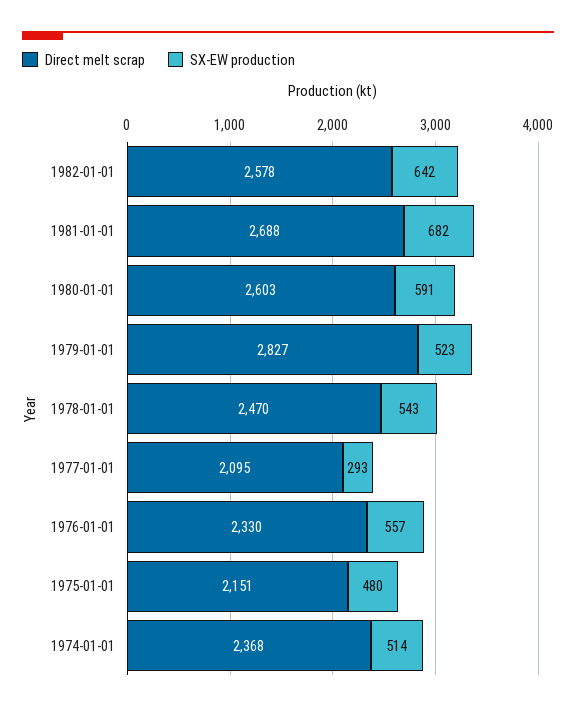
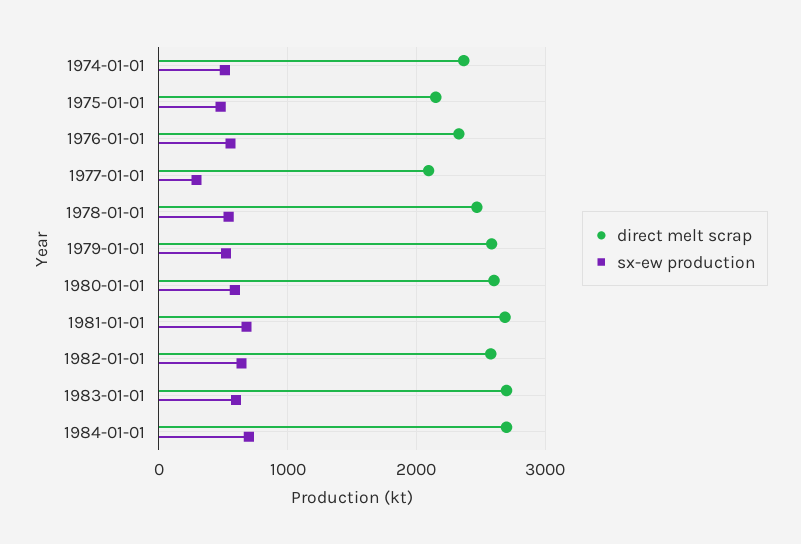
Direct melt scrap, 1979-01-01: 2827 -> 2600
Direct melt scrap, 1983-01-01: none -> 2700
SX-EW production, 1983-01-01: none -> 600
Direct melt scrap, 1984-01-01: none -> 2700
SX-EW production, 1984-01-01: none -> 700

